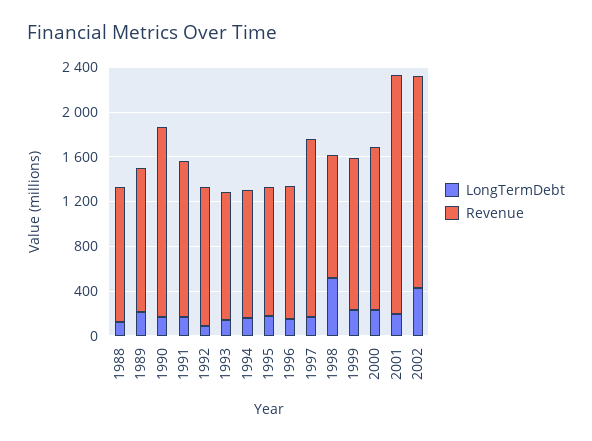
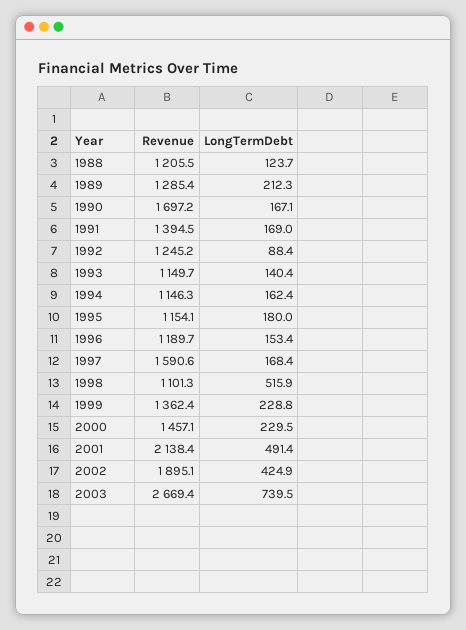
LongTermDebt, 2001: 200 -> 491.4
Revenue, 2003: none -> 2669.4
LongTermDebt, 2003: none -> 739.5

